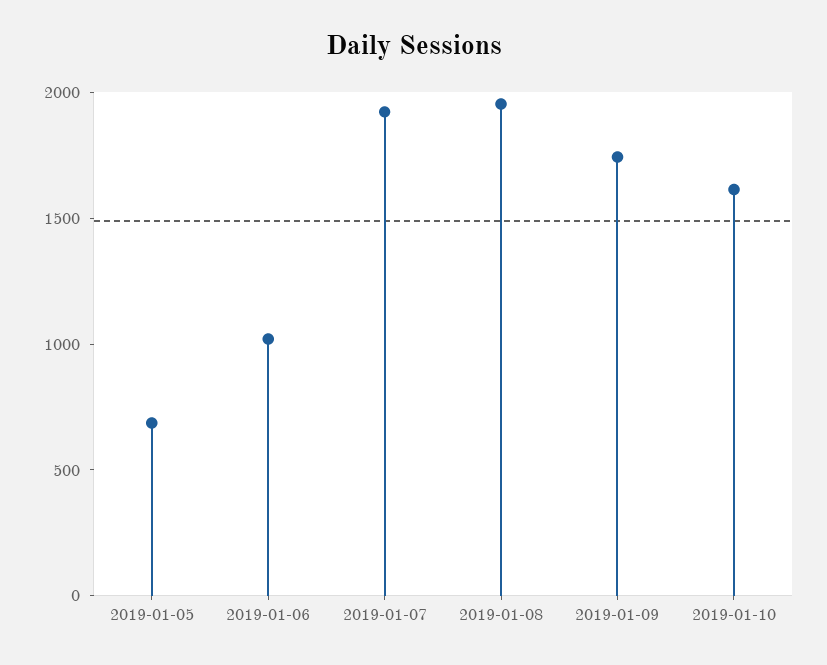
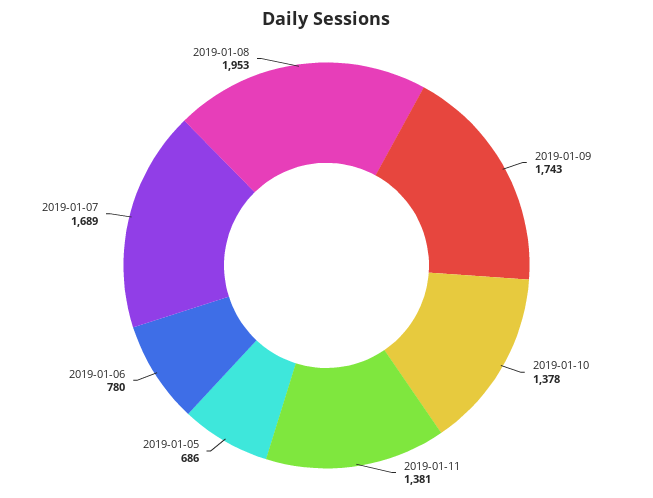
2019-01-06: 1000 -> 780
2019-01-07: 1900 -> 1689
2019-01-10: 1600 -> 1378
2019-01-11: none -> 1381

